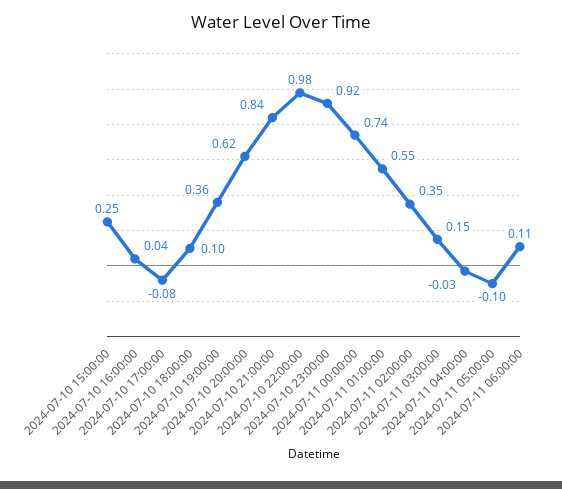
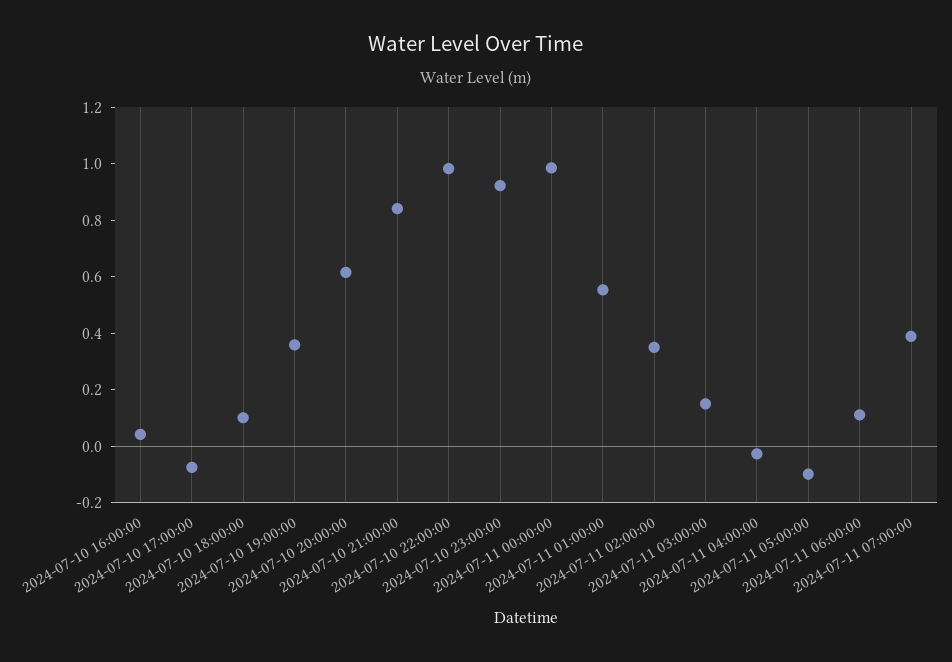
2024-07-10 15:00:00: 0.25 -> none
2024-07-11 00:00:00: 0.74 -> 1
2024-07-11 07:00:00: none -> 0.4

